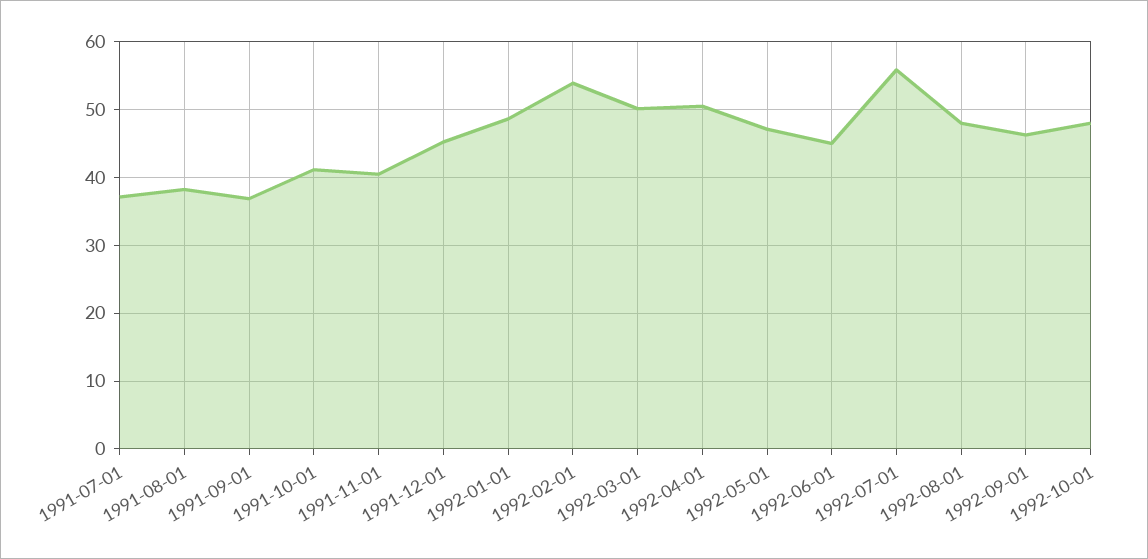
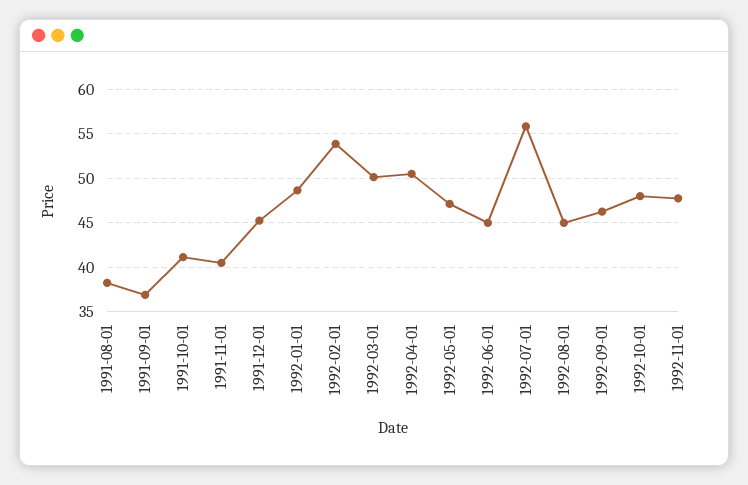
1991-07-01: 37 -> none
1992-08-01: 48 -> 45
1992-11-01: none -> 48

